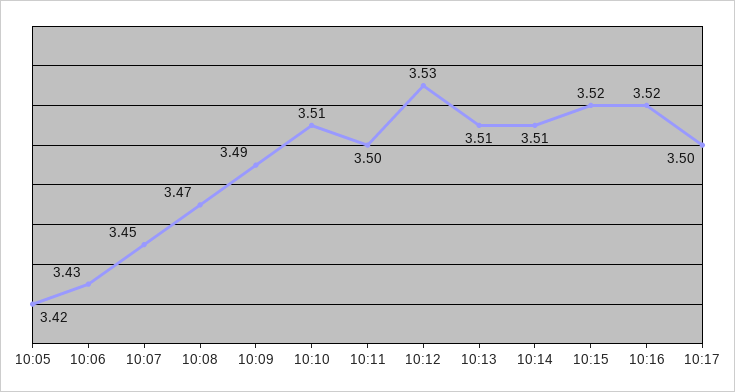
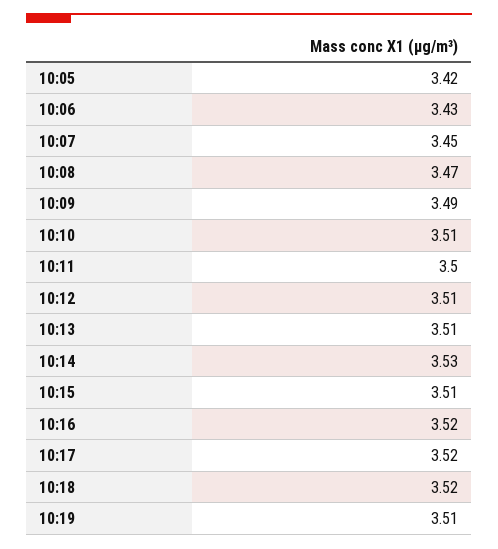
10:12: 3.53 -> 3.51
10:14: 3.51 -> 3.53
10:15: 3.52 -> 3.51
10:17: 3.5 -> 3.52
10:18: none -> 3.52
10:19: none -> 3.51

